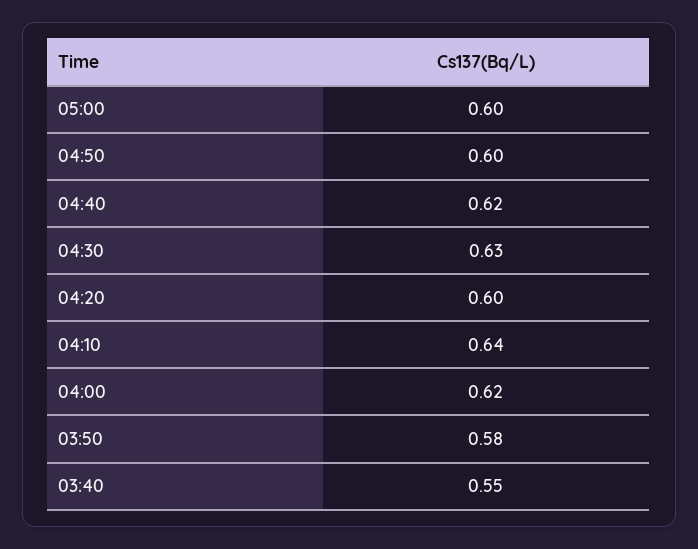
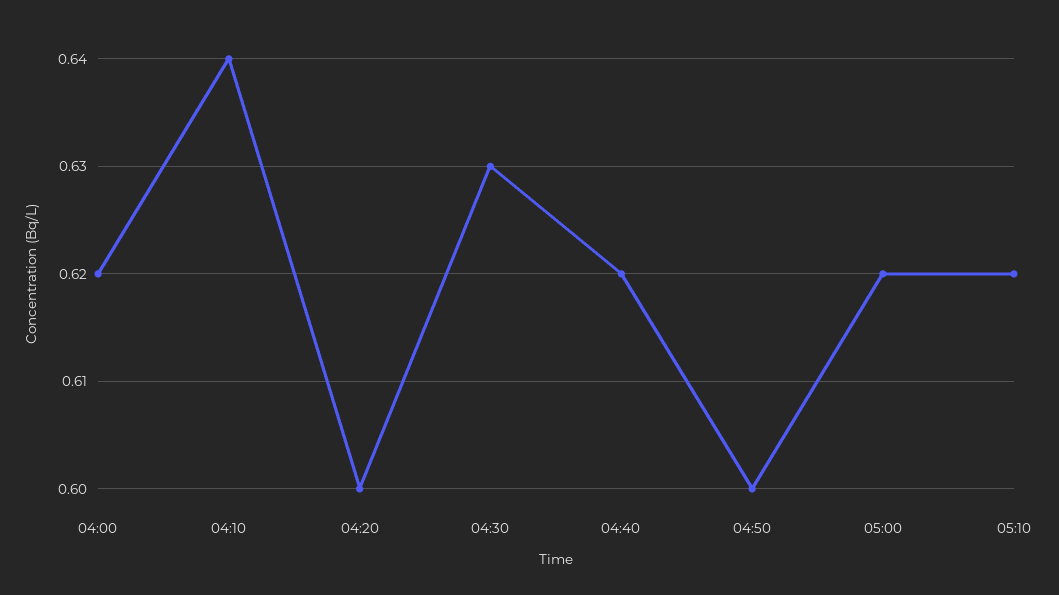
05:00: 0.6 -> 0.62
03:50: 0.58 -> none
03:40: 0.55 -> none
05:10: none -> 0.62

